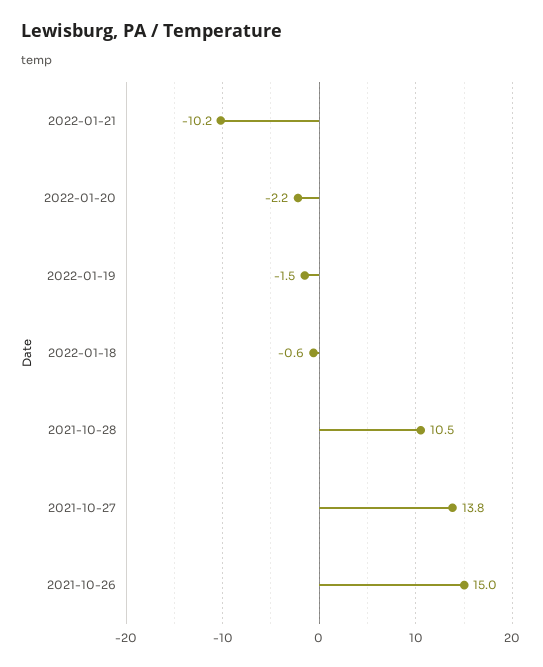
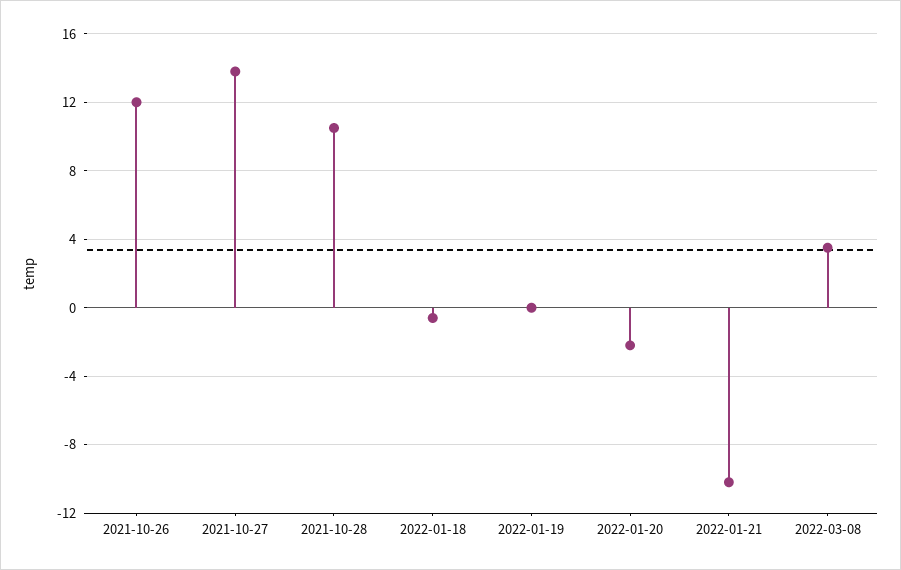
2022-01-19: -1.5 -> 0
2021-10-26: 15 -> 12
2022-03-08: none -> 3.5

